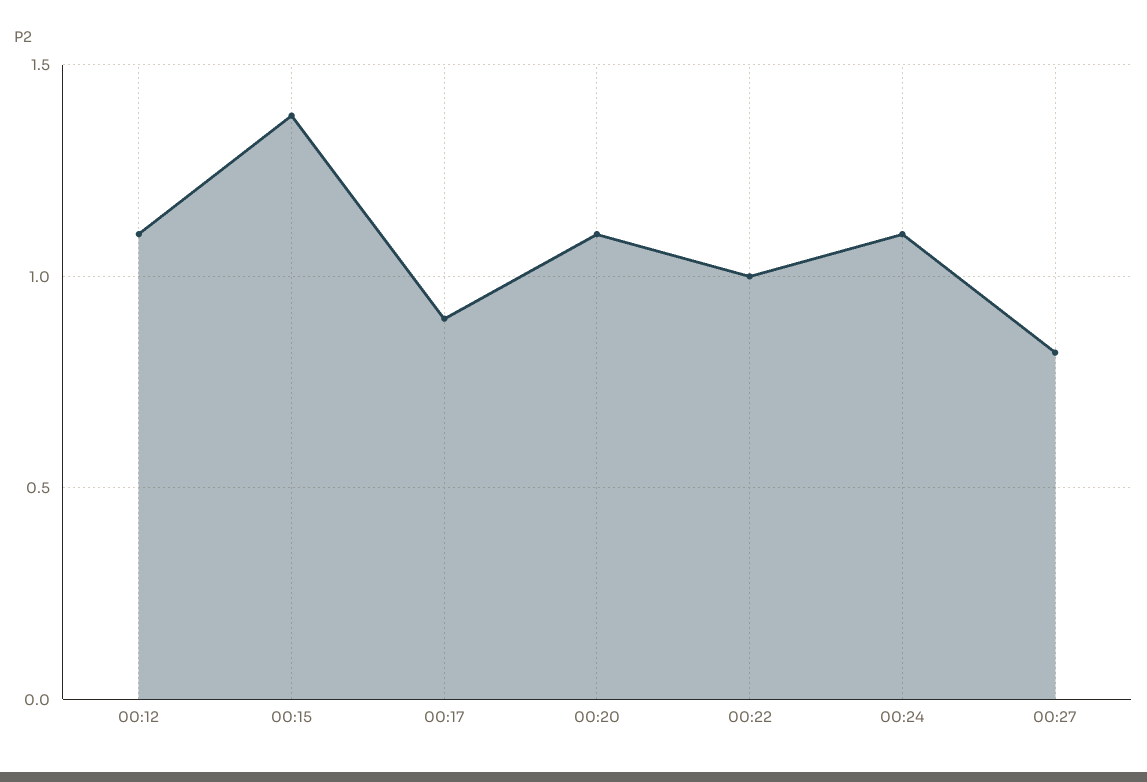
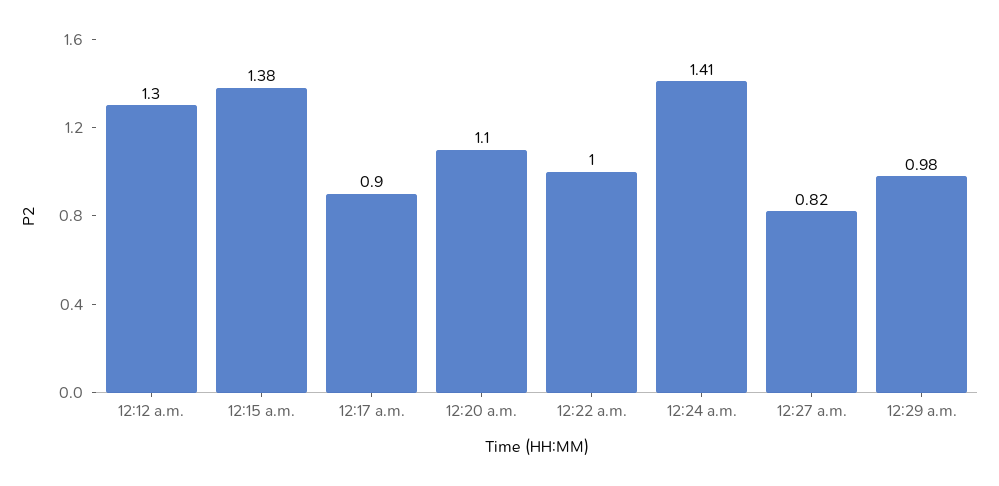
00:12: 1.1 -> 1.3
00:24: 1.1 -> 1.41
12:29 a.m.: none -> 0.98

